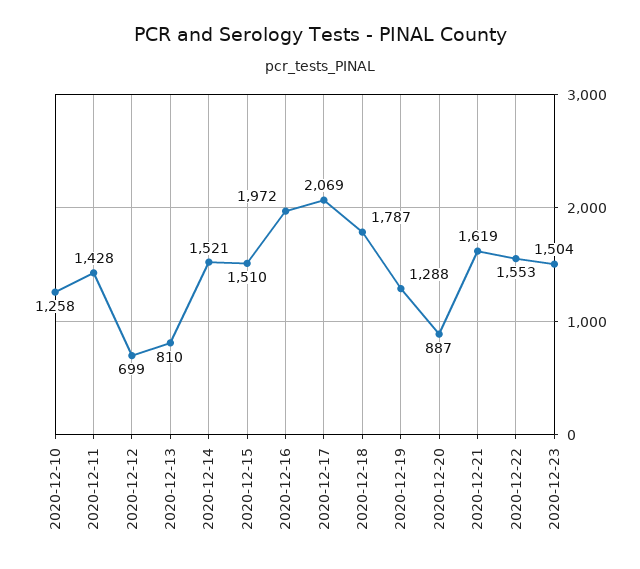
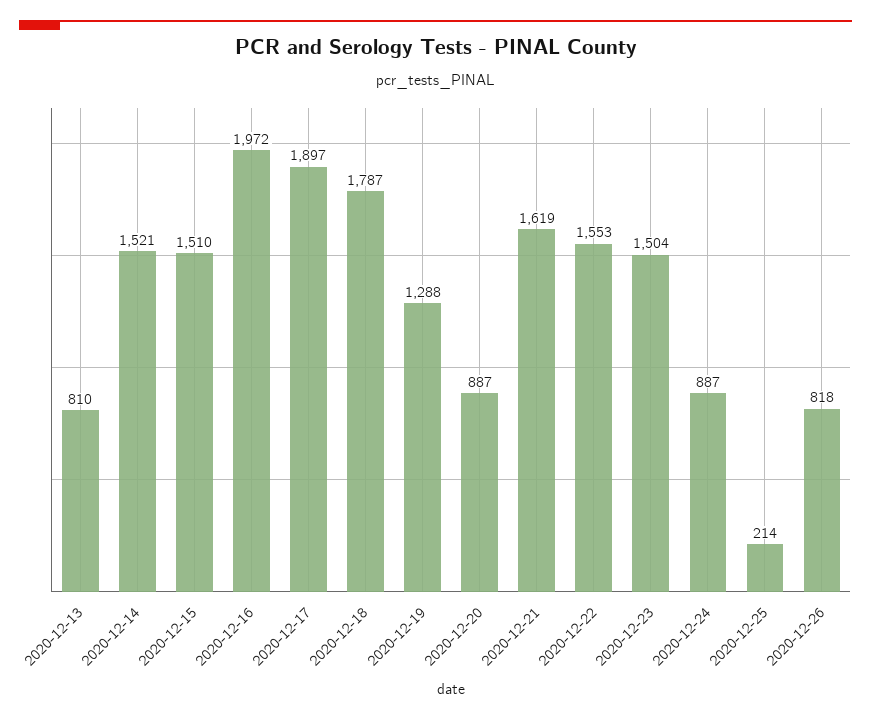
2020-12-10: 1258 -> none
2020-12-11: 1428 -> none
2020-12-12: 699 -> none
2020-12-17: 2069 -> 1897
2020-12-24: none -> 887
2020-12-25: none -> 214
2020-12-26: none -> 818

